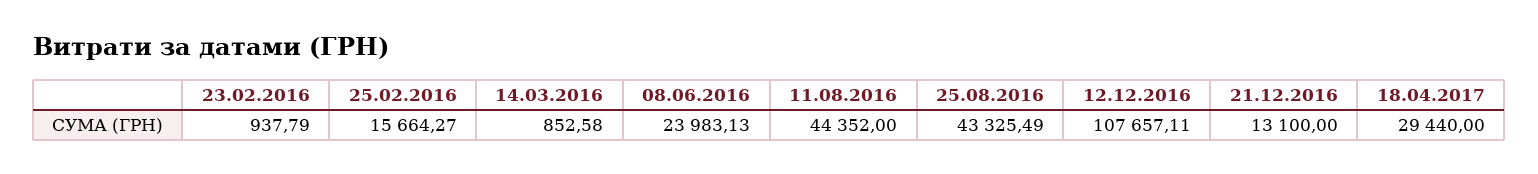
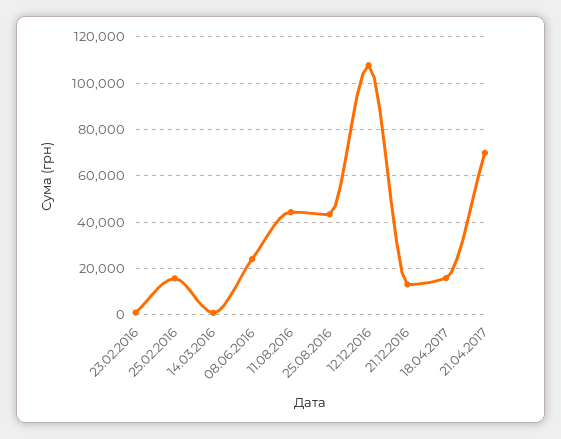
18.04.2017: 29440 -> 15000
21.04.2017: none -> 70000

